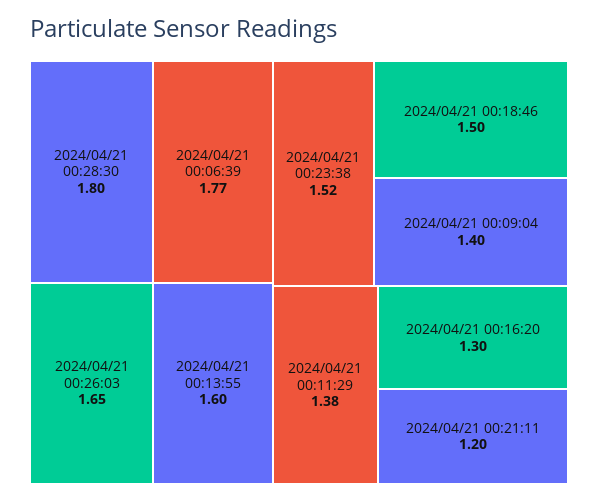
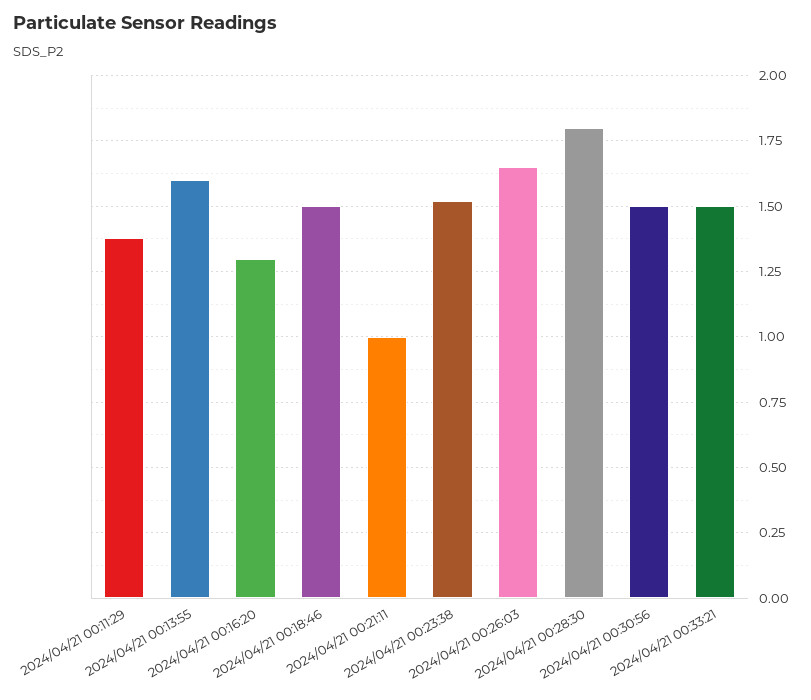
2024/04/21 00:06:39: 1.77 -> none
2024/04/21 00:09:04: 1.4 -> none
2024/04/21 00:21:11: 1.2 -> 1
2024/04/21 00:30:56: none -> 1.5
2024/04/21 00:33:21: none -> 1.5

